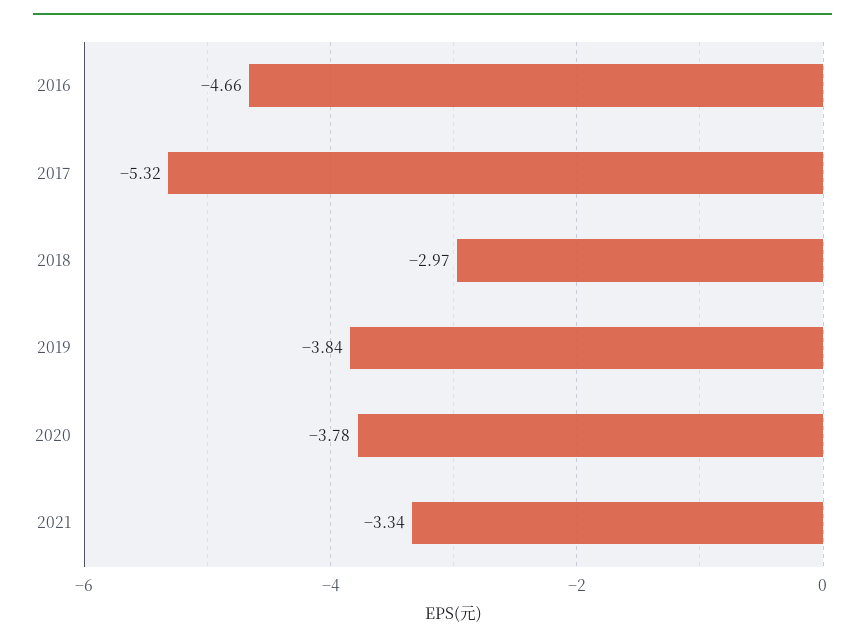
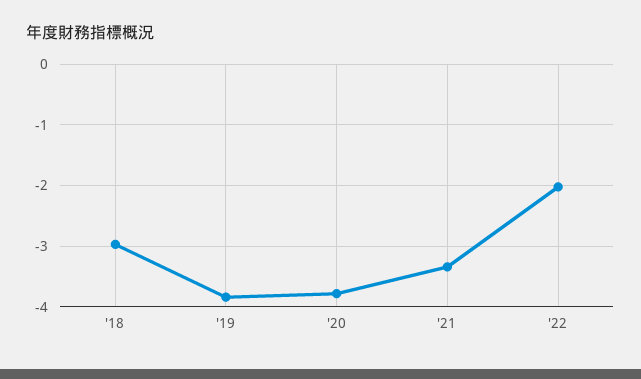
2016: -4.66 -> none
2017: -5.32 -> none
'22: none -> -2

